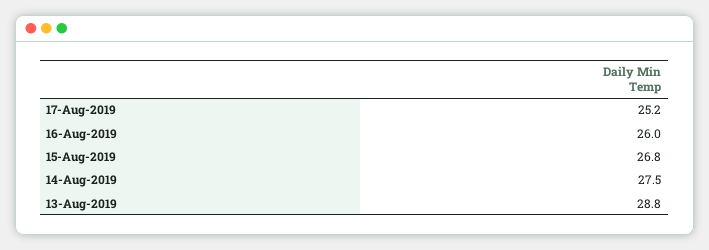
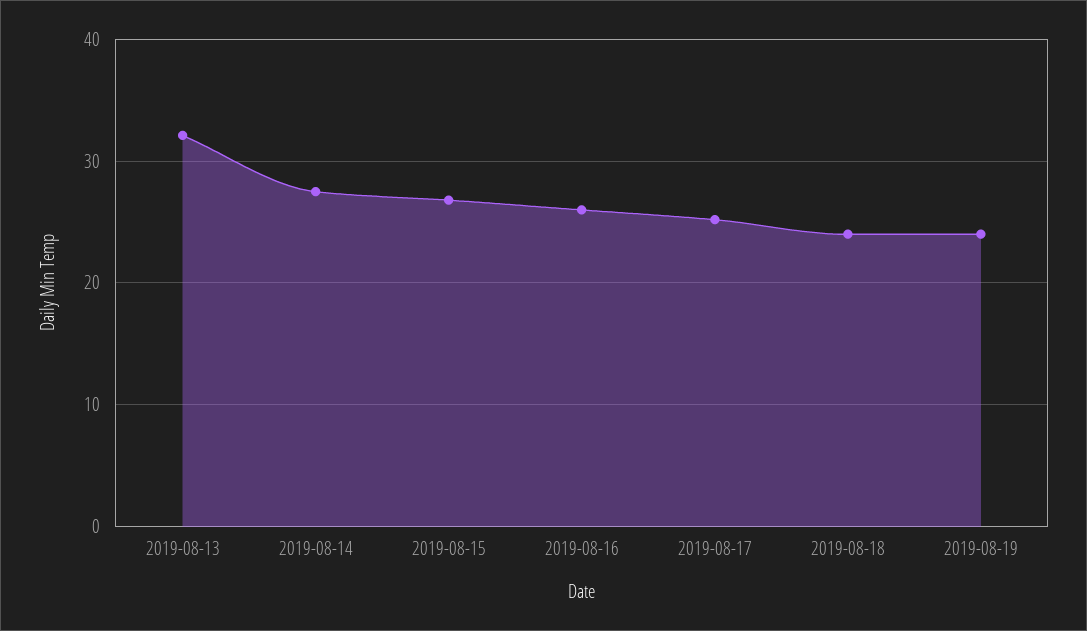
13-Aug-2019: 28.8 -> 32
2019-08-18: none -> 24
2019-08-19: none -> 24

